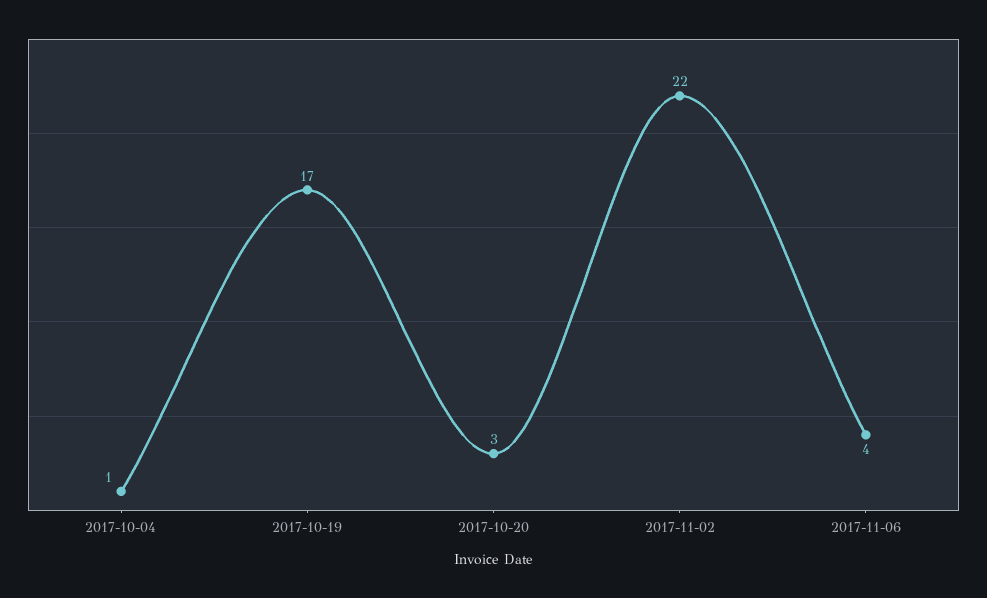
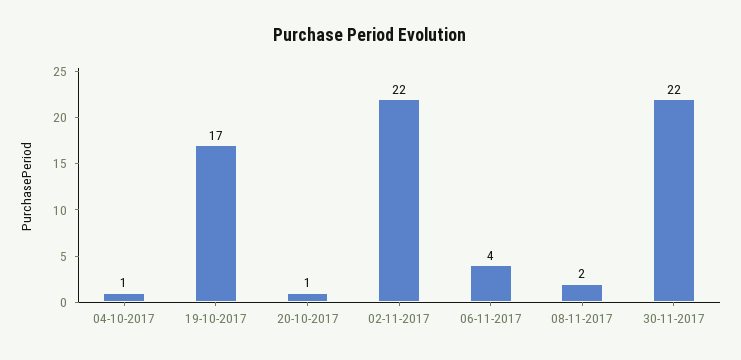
2017-10-20: 3 -> 1
08-11-2017: none -> 2
30-11-2017: none -> 22

